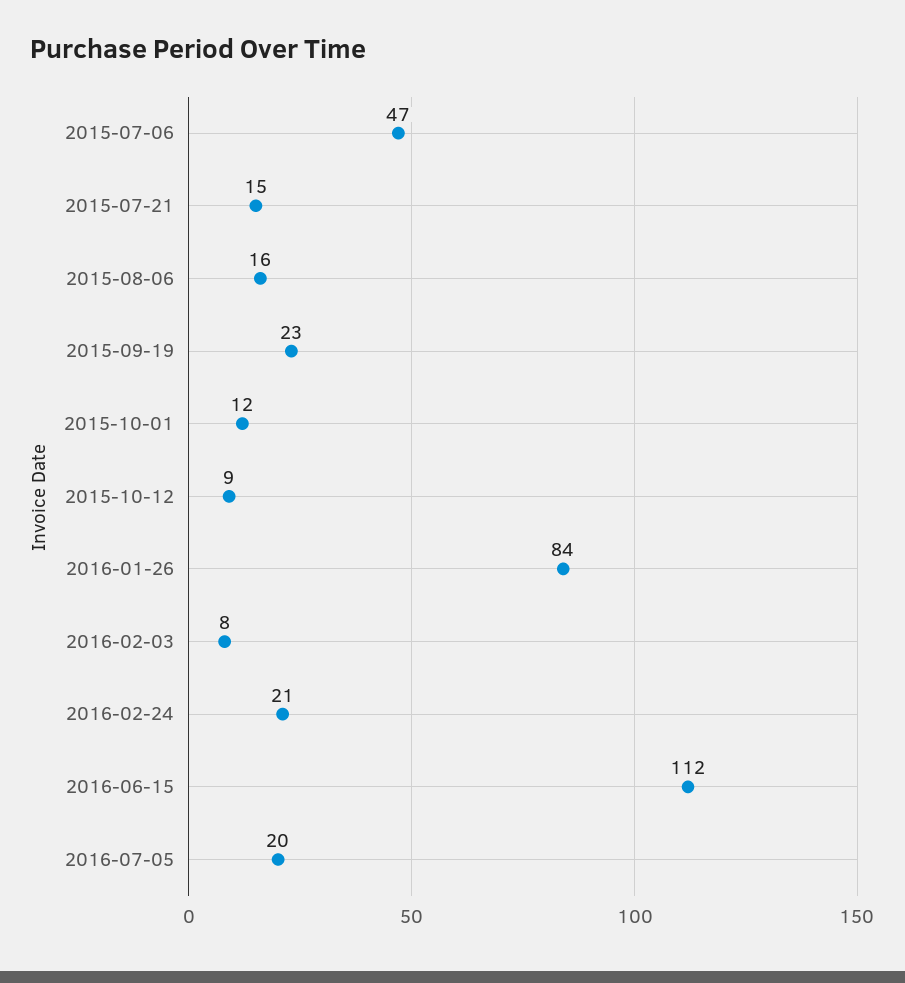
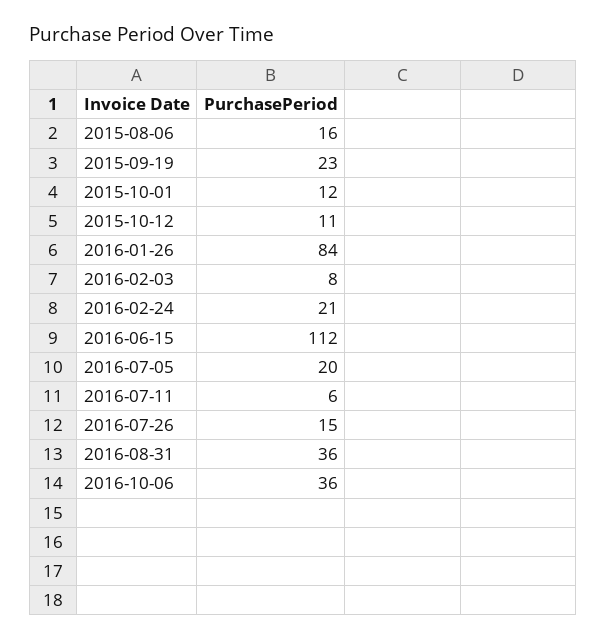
2015-07-06: 47 -> none
2015-07-21: 15 -> none
2015-10-12: 9 -> 11
2016-07-11: none -> 6
2016-07-26: none -> 15
2016-08-31: none -> 36
2016-10-06: none -> 36

